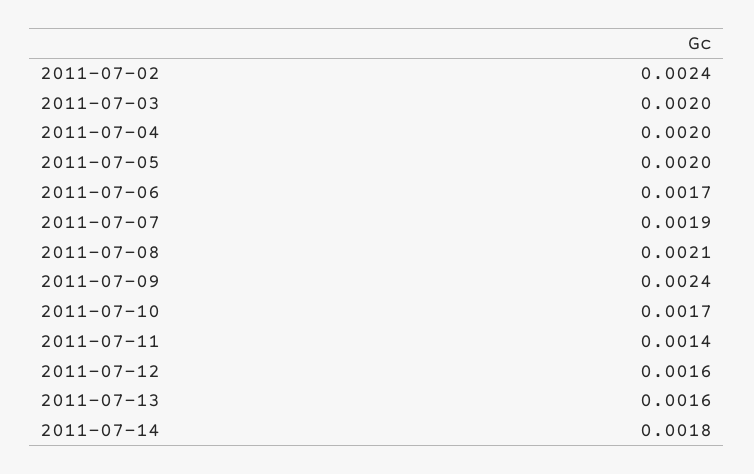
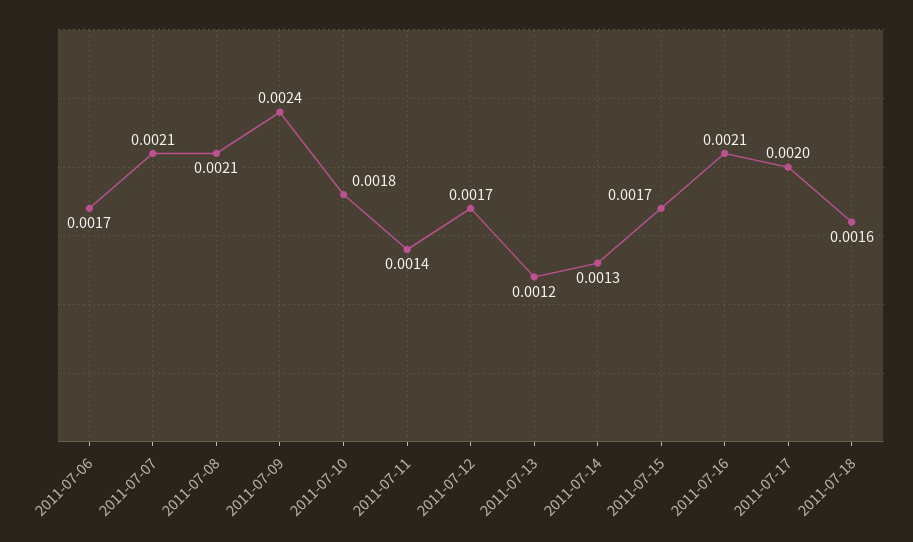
2011-07-02: 0.0024 -> none
2011-07-03: 0.002 -> none
2011-07-04: 0.002 -> none
2011-07-05: 0.002 -> none
2011-07-07: 0.0019 -> 0.0021
2011-07-10: 0.0017 -> 0.0018
2011-07-12: 0.0016 -> 0.0017
2011-07-13: 0.0016 -> 0.0012
2011-07-14: 0.0018 -> 0.0013
2011-07-15: none -> 0.0017
2011-07-16: none -> 0.0021
2011-07-17: none -> 0.002
2011-07-18: none -> 0.0016

